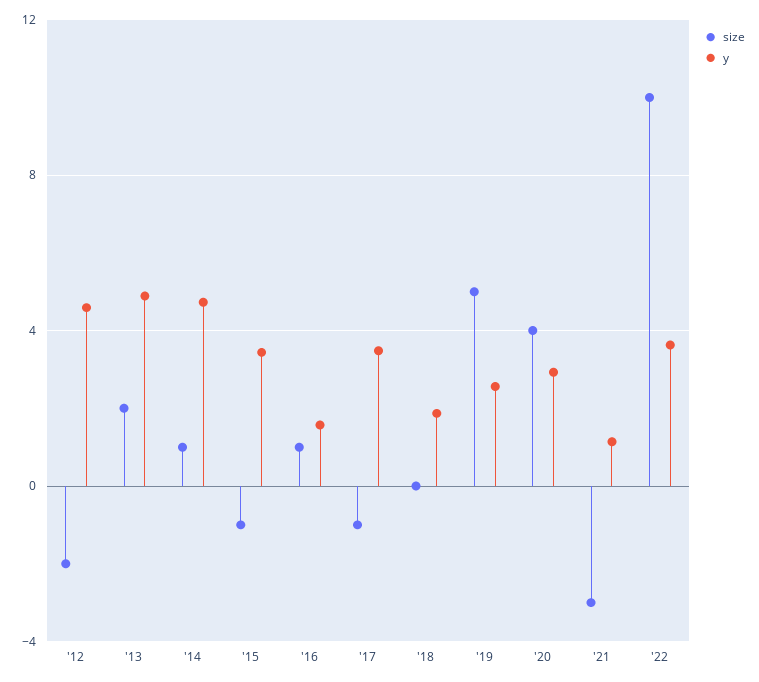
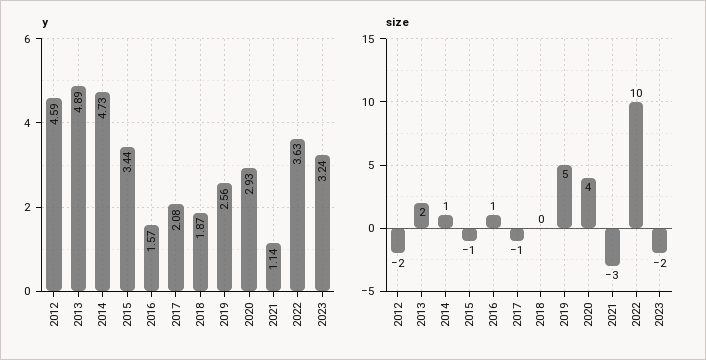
y, '17: 3.5 -> 2.08
y, 2023: none -> 3.24
size, 2023: none -> -2

